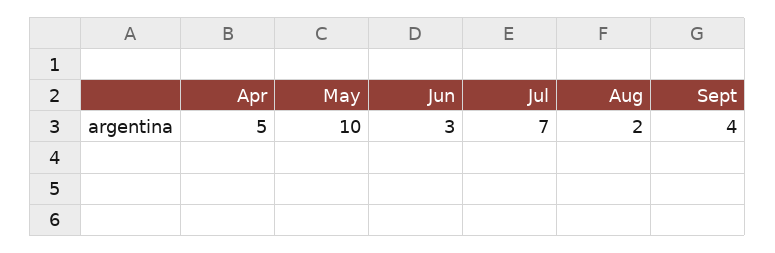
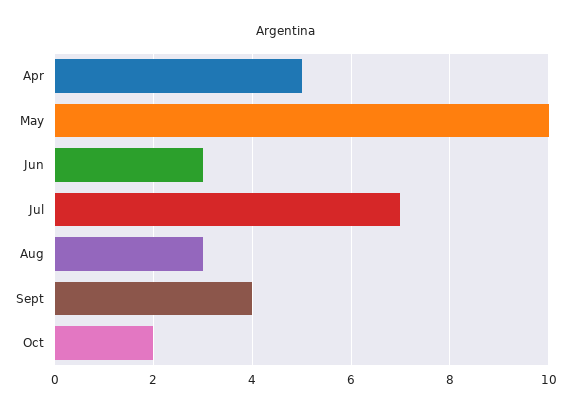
Aug: 2 -> 3
Oct: none -> 2

